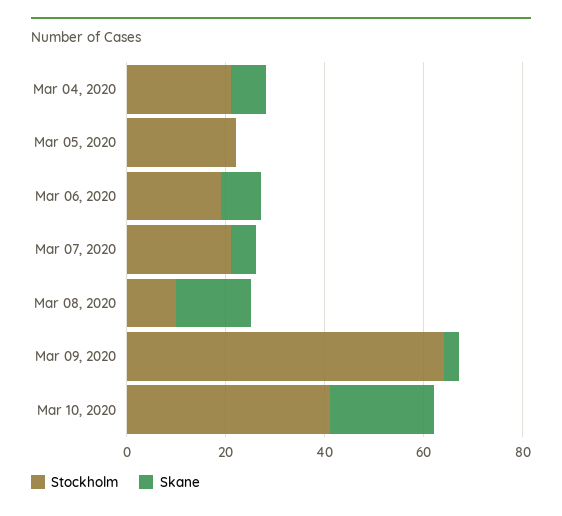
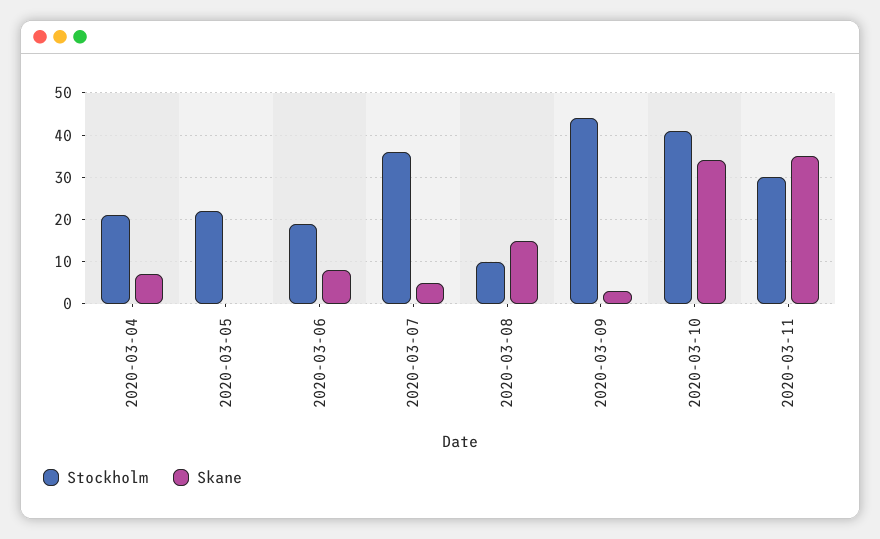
Stockholm, Mar 07, 2020: 20 -> 35
Stockholm, Mar 09, 2020: 65 -> 45
Skane, Mar 10, 2020: 20 -> 35
Stockholm, 2020-03-11: none -> 30
Skane, 2020-03-11: none -> 35

